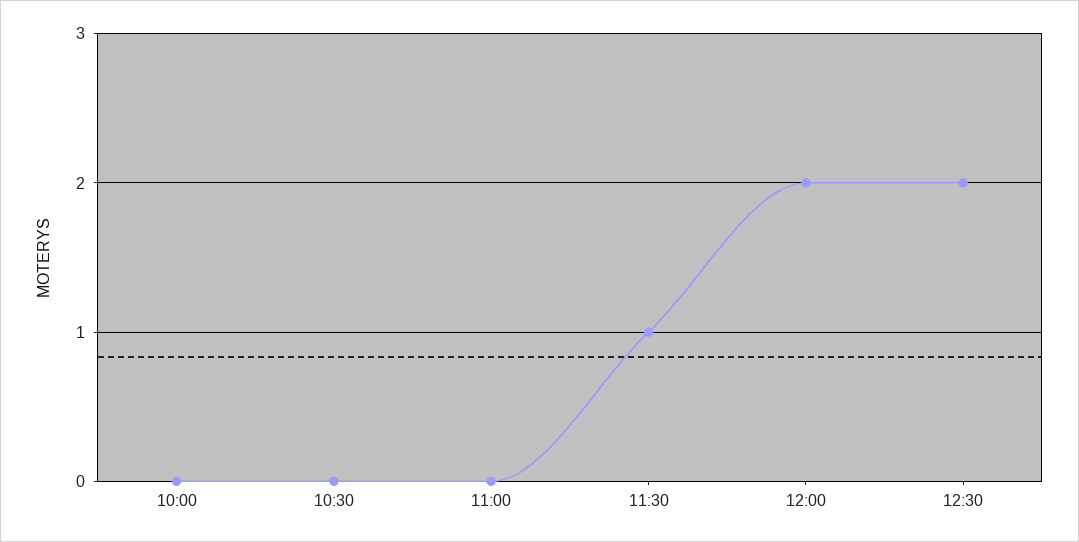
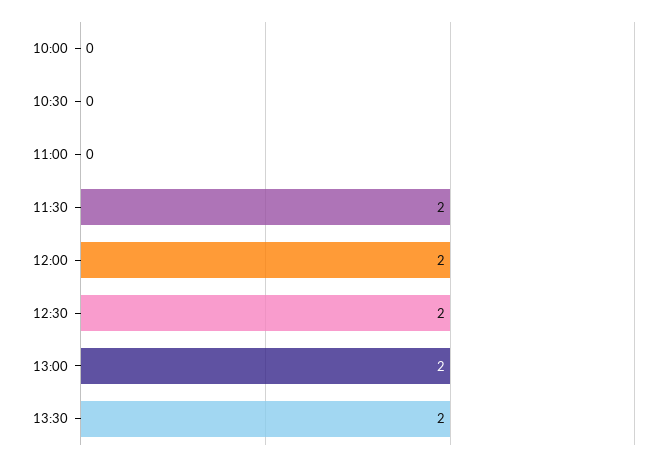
11:30: 1 -> 2
13:00: none -> 2
13:30: none -> 2

